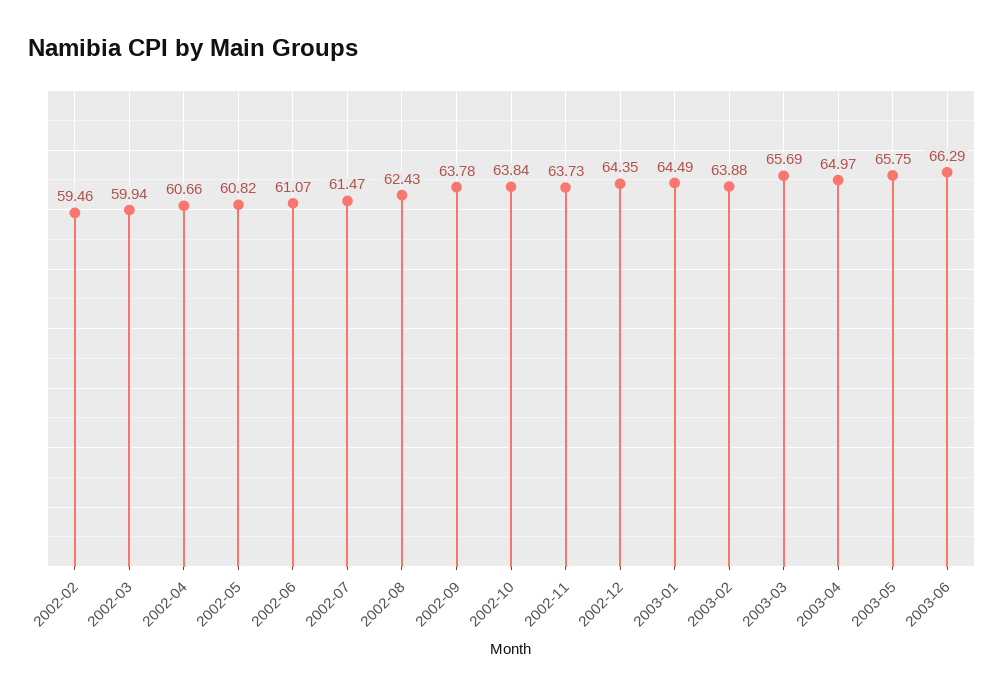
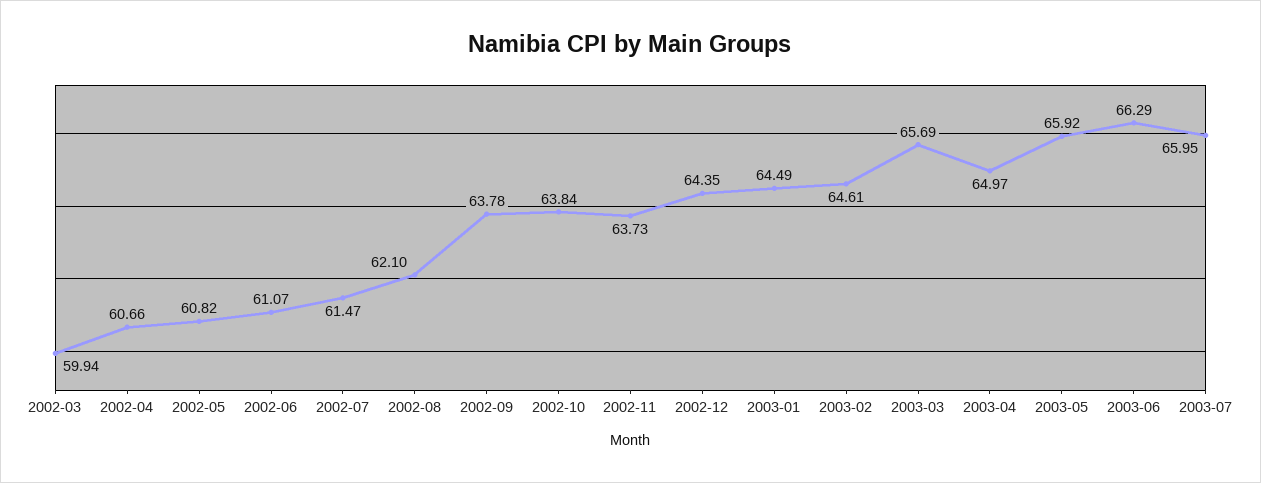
2002-02: 59.46 -> none
2002-08: 62.43 -> 62.1
2003-02: 63.88 -> 64.61
2003-05: 65.75 -> 65.92
2003-07: none -> 65.95

